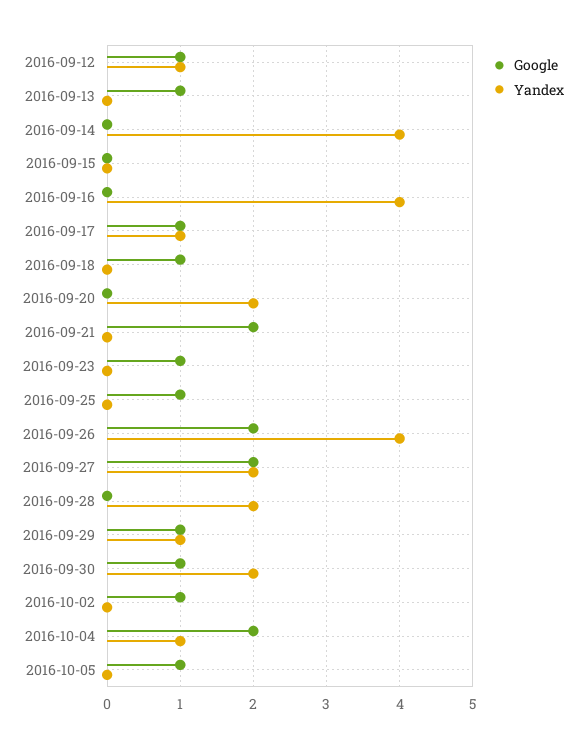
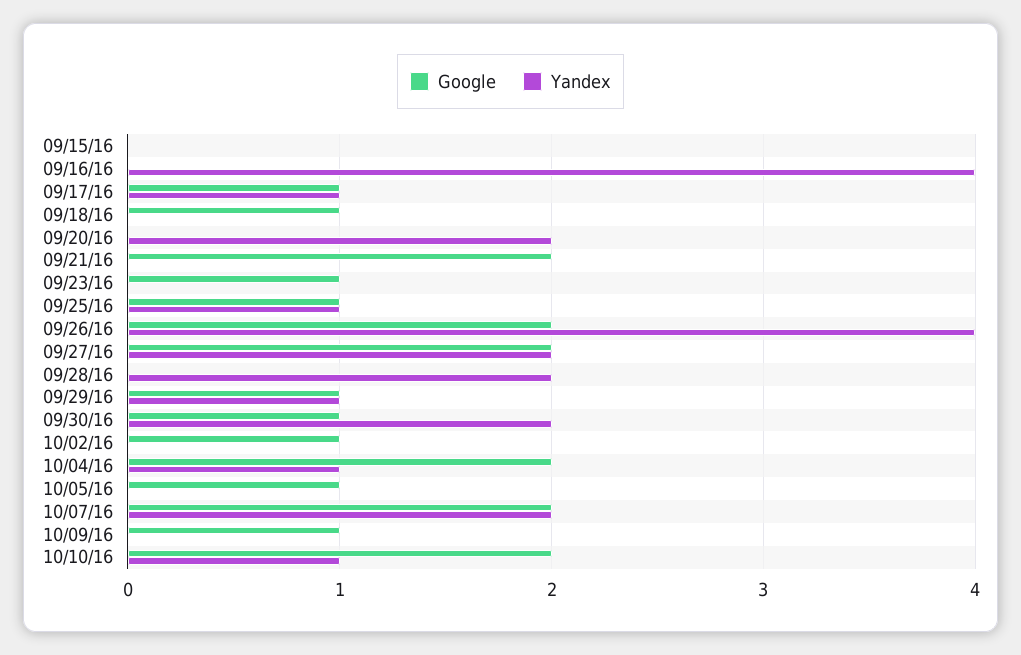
Google, 2016-09-12: 1 -> none
Yandex, 2016-09-12: 1 -> none
Google, 2016-09-13: 1 -> none
Yandex, 2016-09-13: 0 -> none
Google, 2016-09-14: 0 -> none
Yandex, 2016-09-14: 4 -> none
Yandex, 2016-09-25: 0 -> 1
Google, 10/07/16: none -> 2
Yandex, 10/07/16: none -> 2
Google, 10/09/16: none -> 1
Yandex, 10/09/16: none -> 0
Google, 10/10/16: none -> 2
Yandex, 10/10/16: none -> 1

